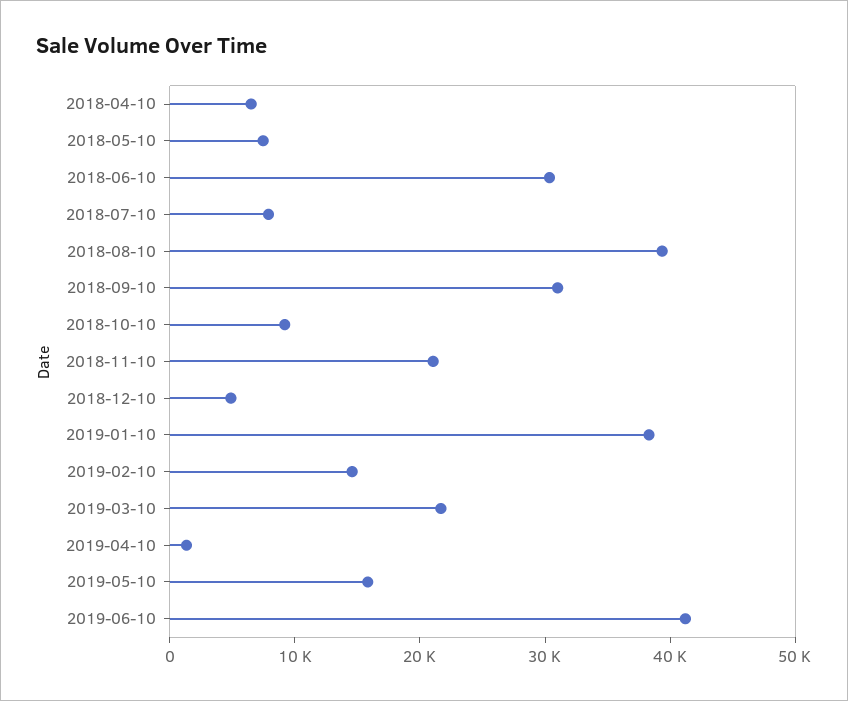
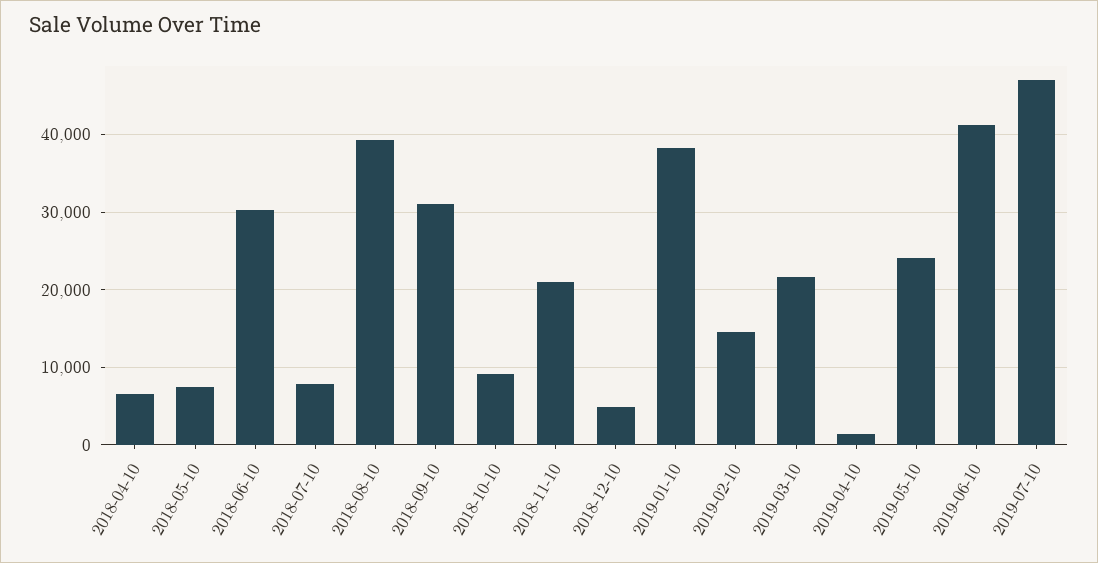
2019-05-10: 16000 -> 24000
2019-07-10: none -> 47000

